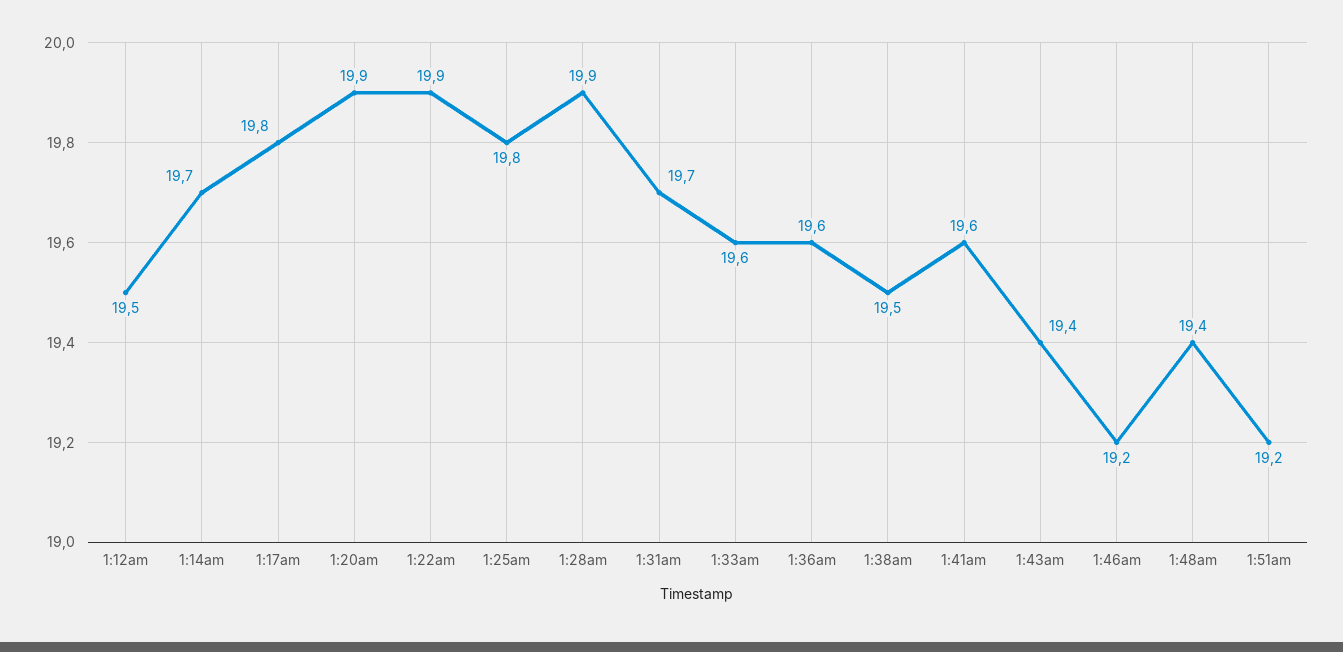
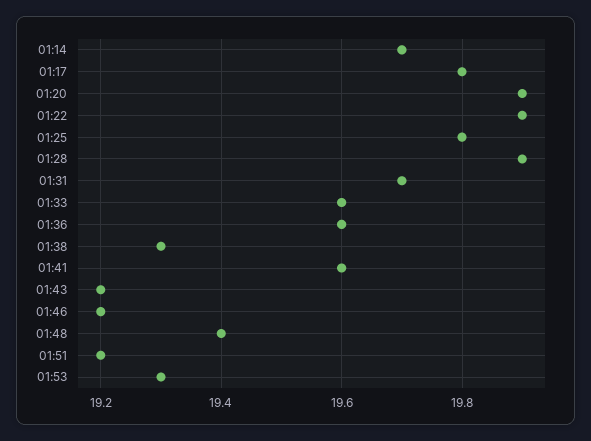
1:12am: 19.5 -> none
1:38am: 19.5 -> 19.3
1:43am: 19.4 -> 19.2
01:53: none -> 19.3

